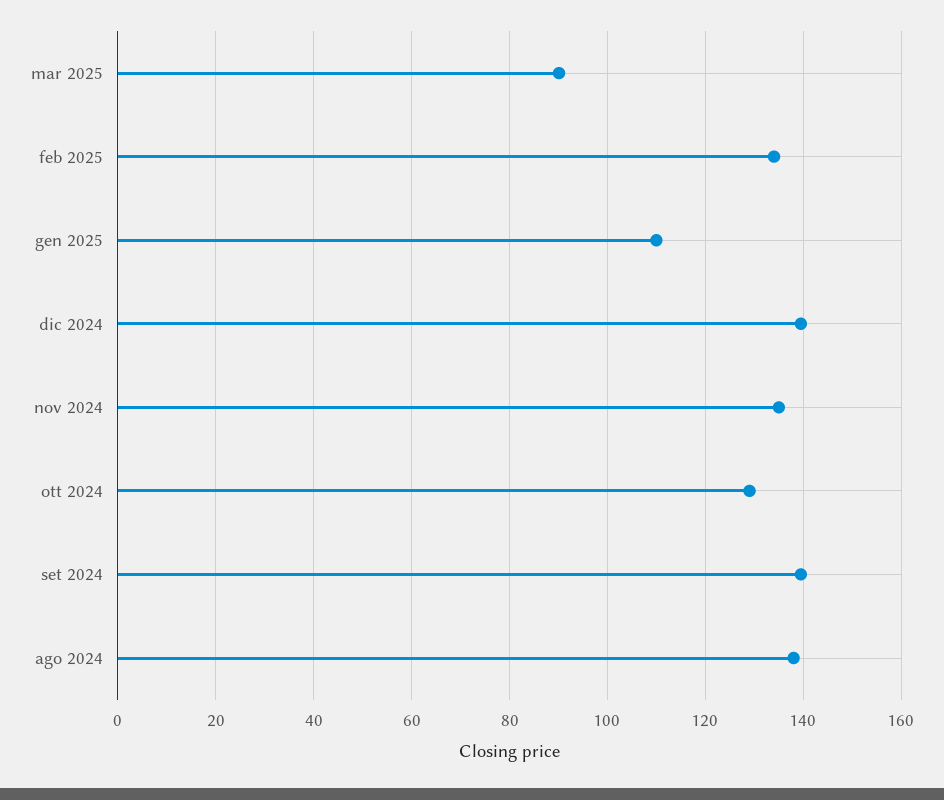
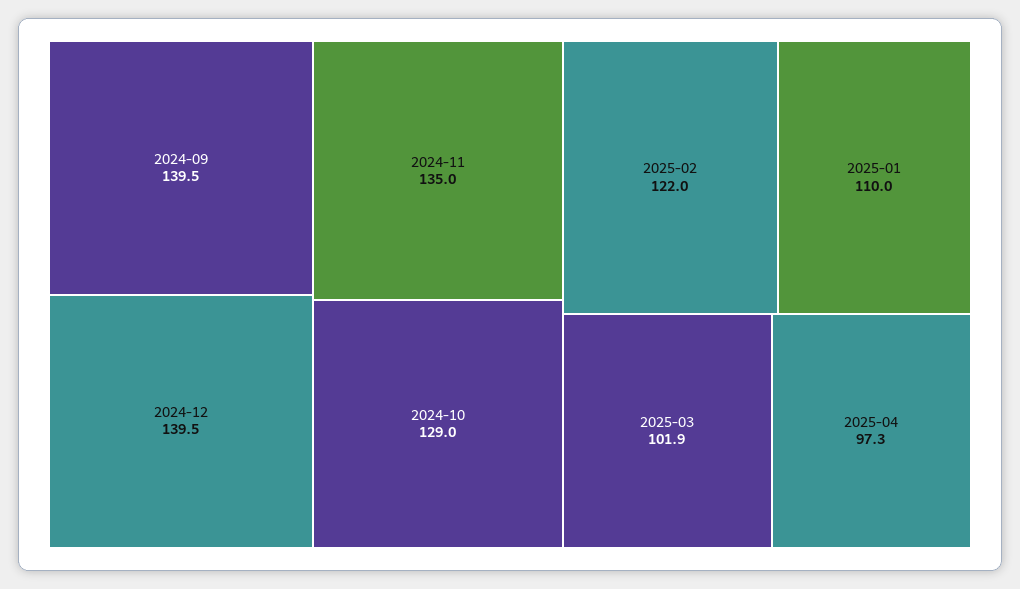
mar 2025: 90 -> 101.9
feb 2025: 134 -> 122
ago 2024: 138 -> none
2025-04: none -> 97.3

